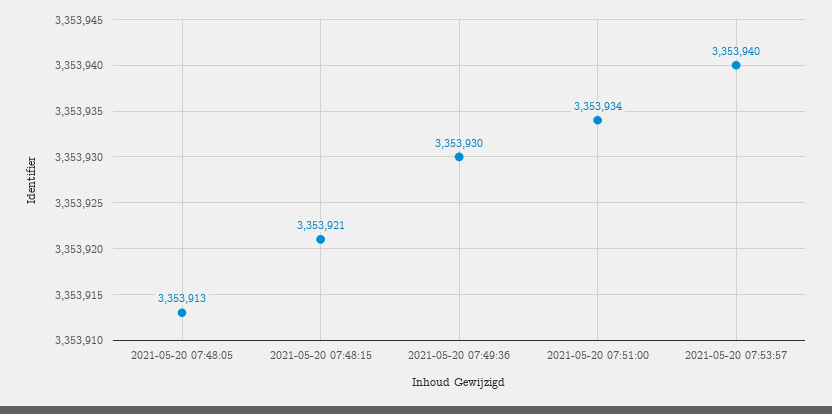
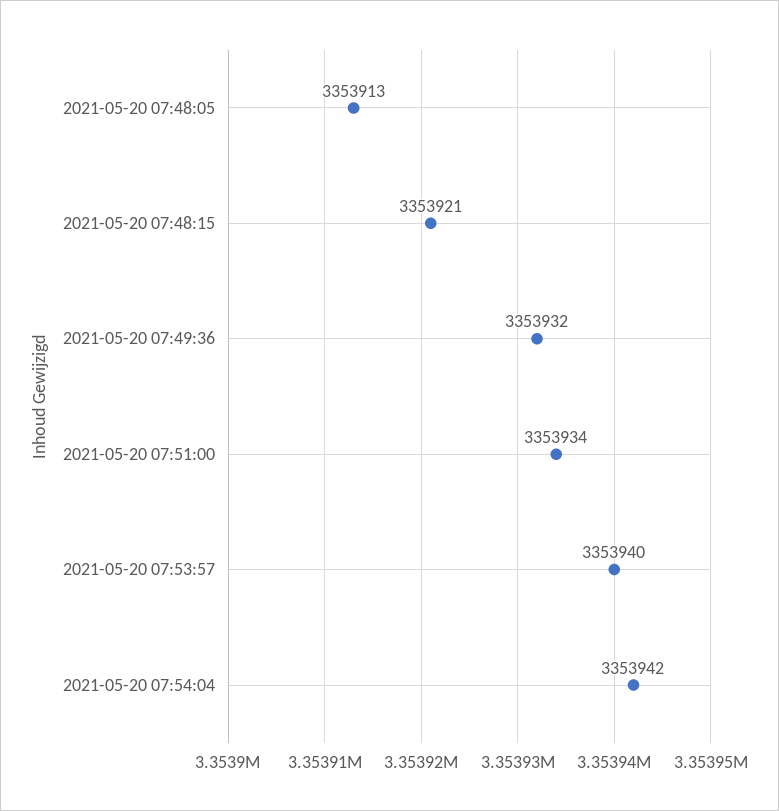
2021-05-20 07:49:36: 3353930 -> 3353932
2021-05-20 07:54:04: none -> 3353942

